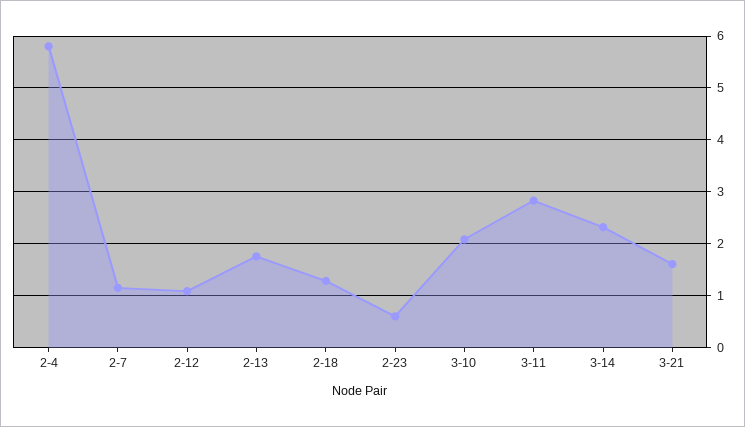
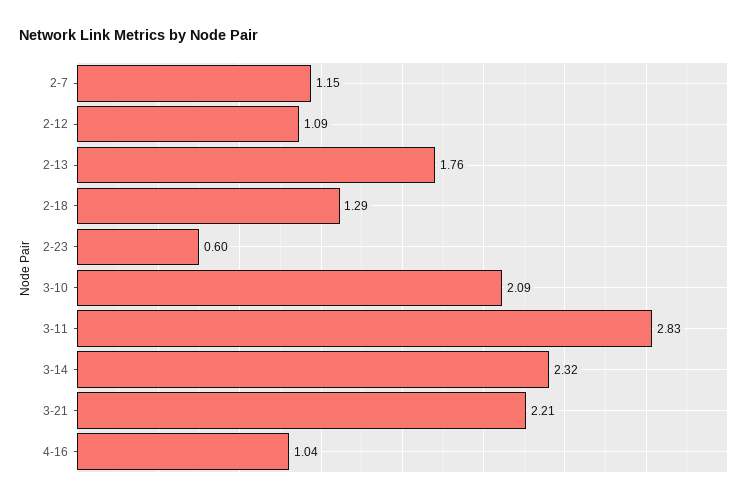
2-4: 5.8 -> none
3-21: 1.6 -> 2.21
4-16: none -> 1.04

